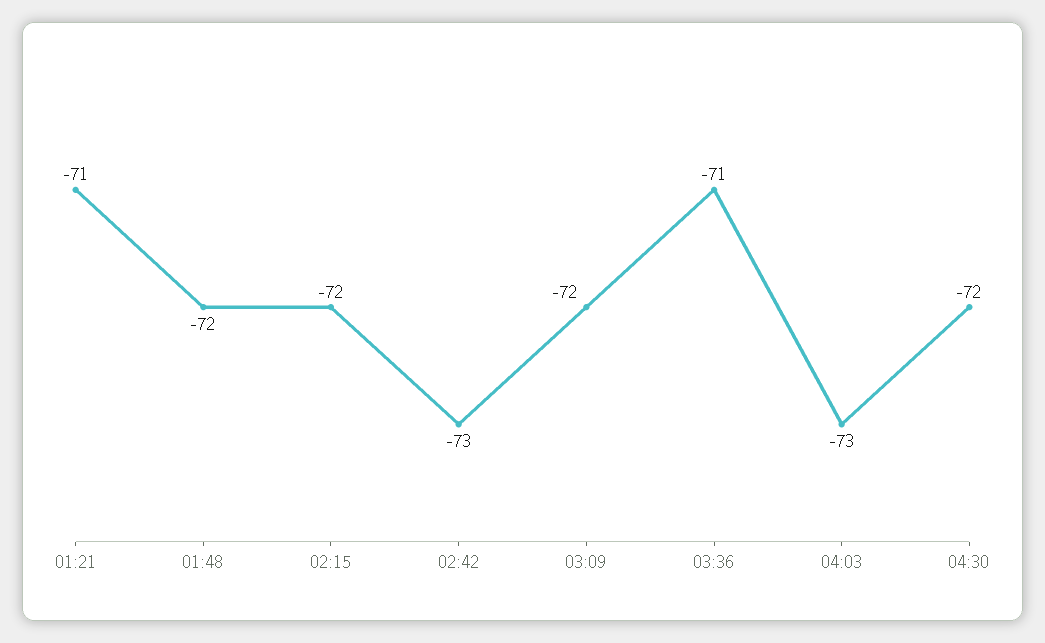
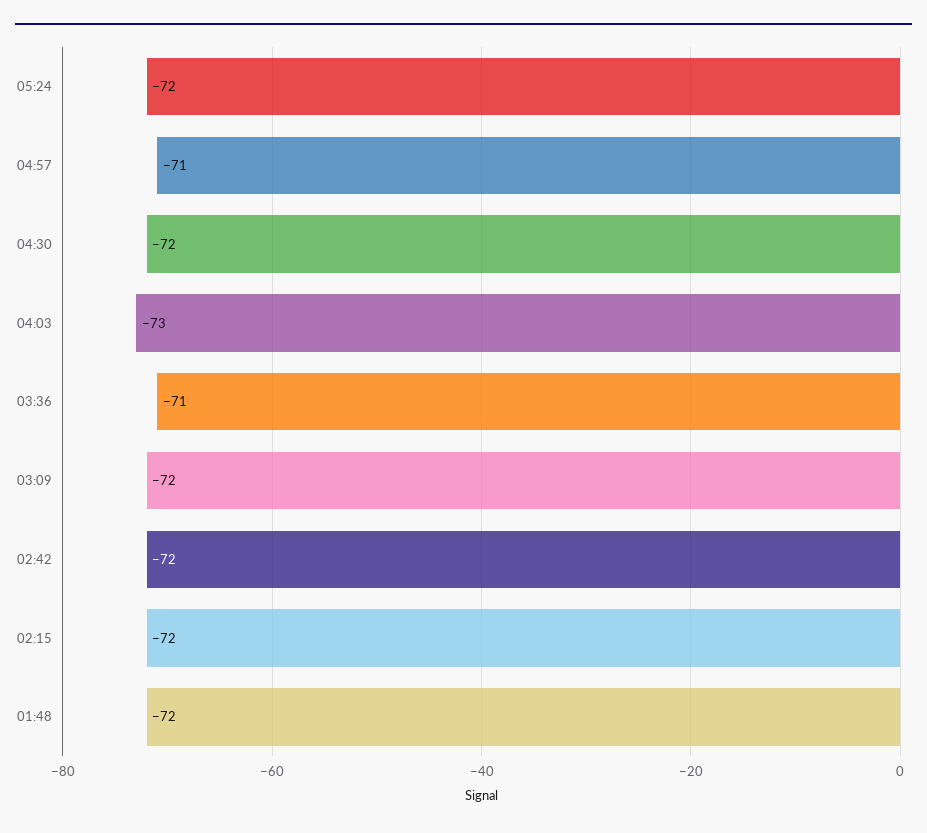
01:21: -71 -> none
02:42: -73 -> -72
05:24: none -> -72
04:57: none -> -71

